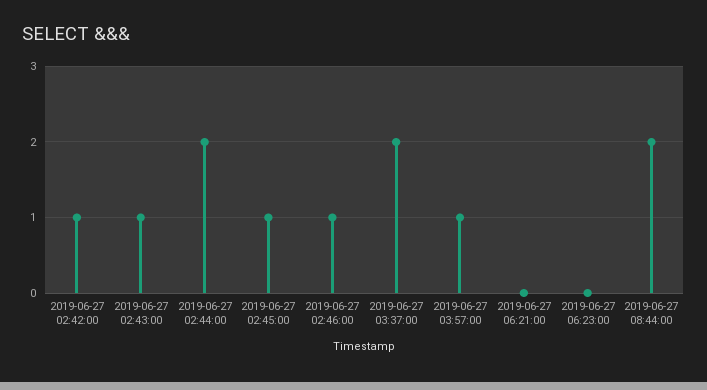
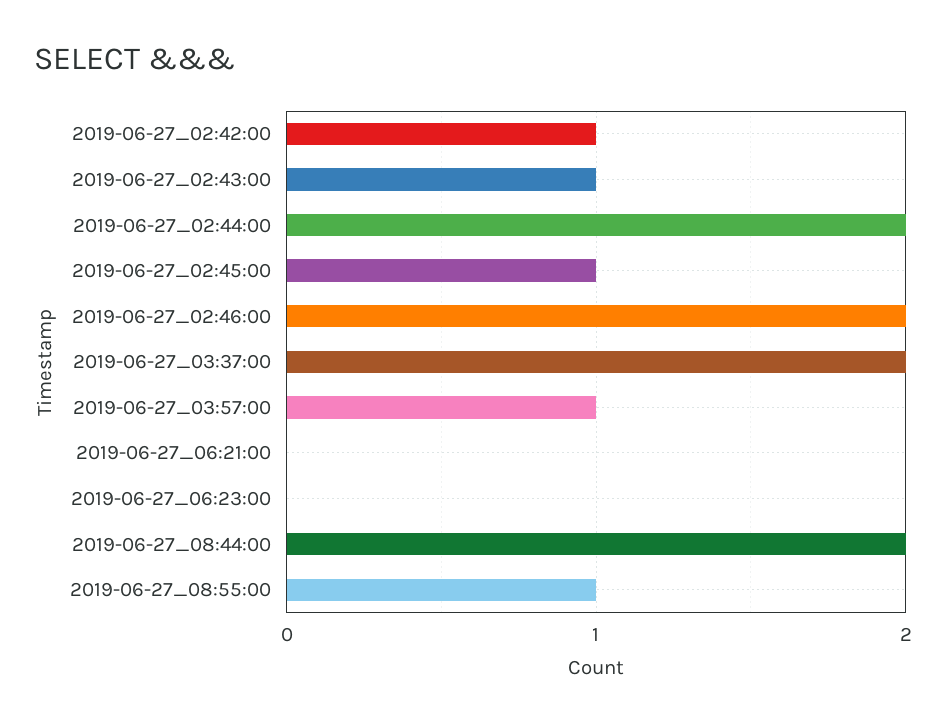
2019-06-27 02:46:00: 1 -> 2
2019-06-27_08:55:00: none -> 1

